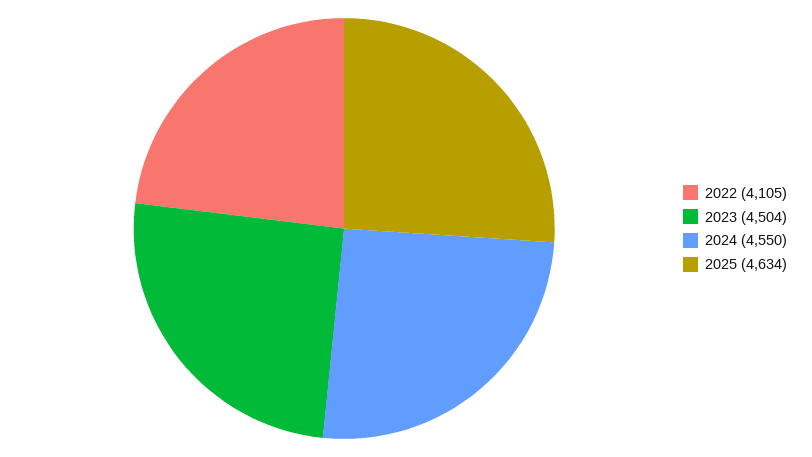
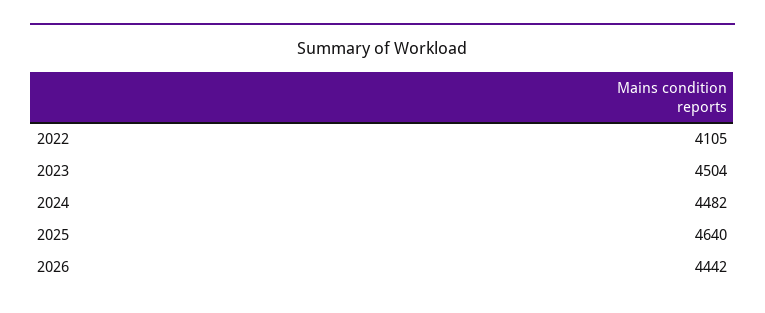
2024: 4550 -> 4482
2025: 4634 -> 4640
2026: none -> 4442

